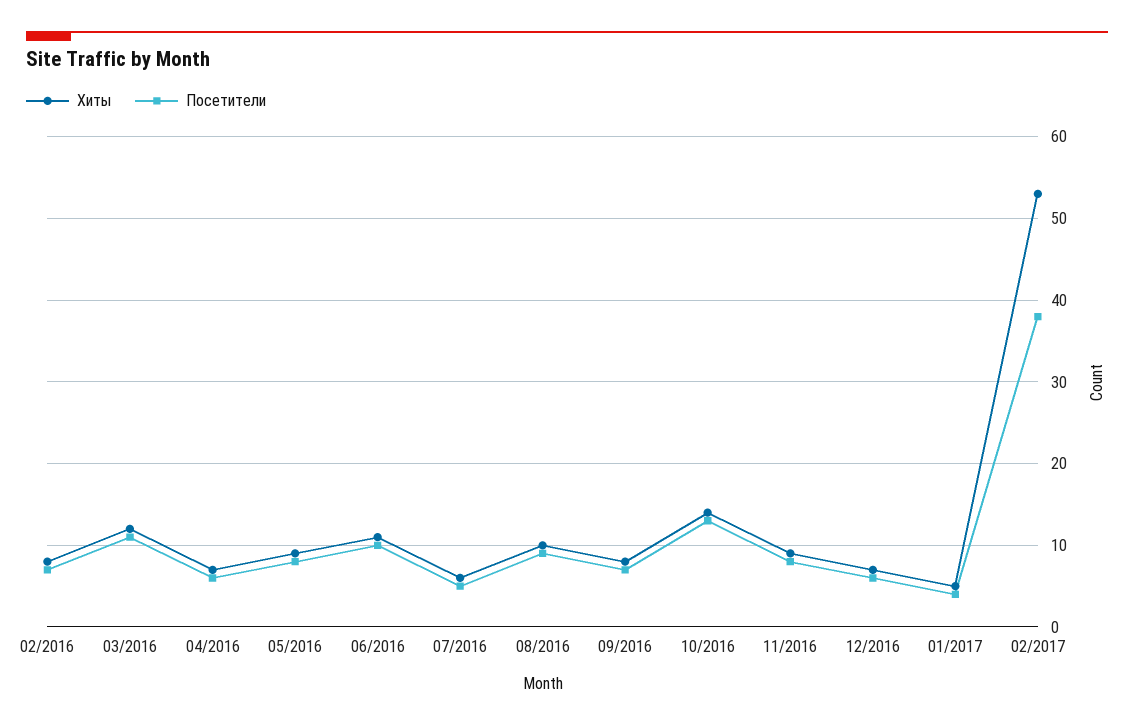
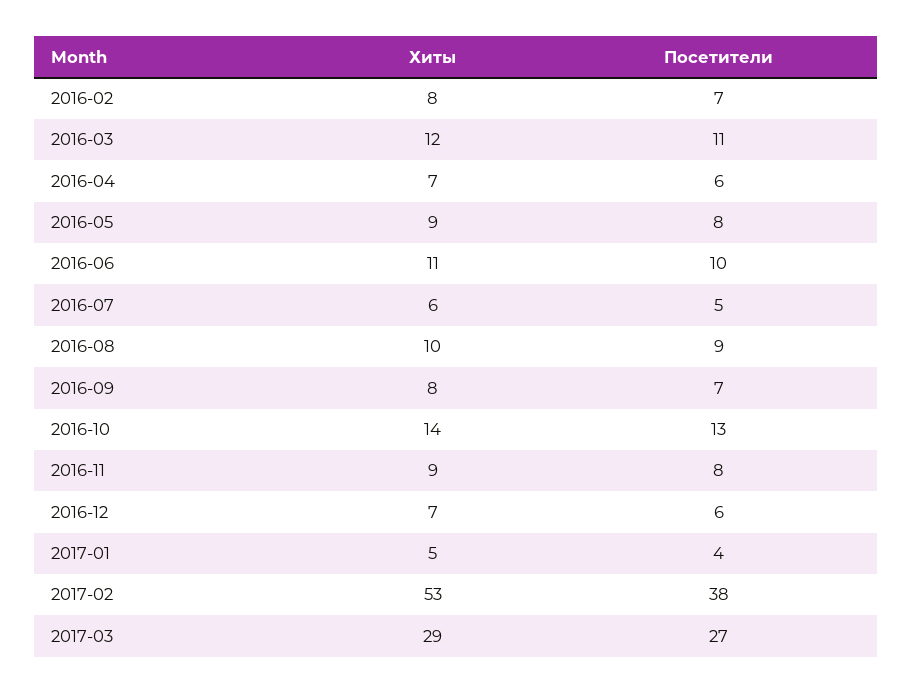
Хиты, 2017-03: none -> 29
Посетители, 2017-03: none -> 27

